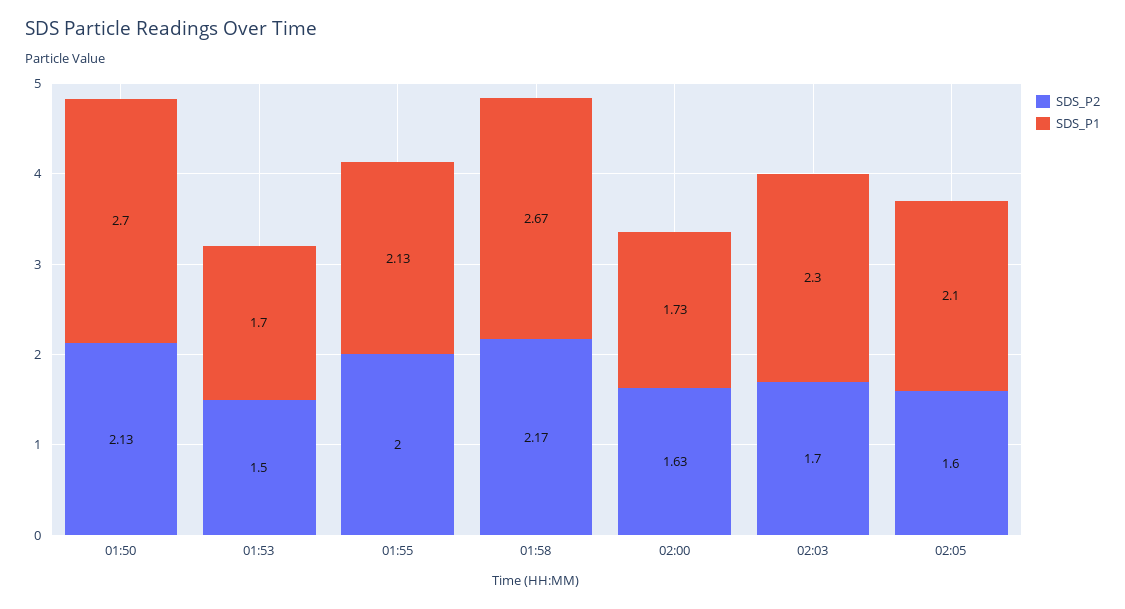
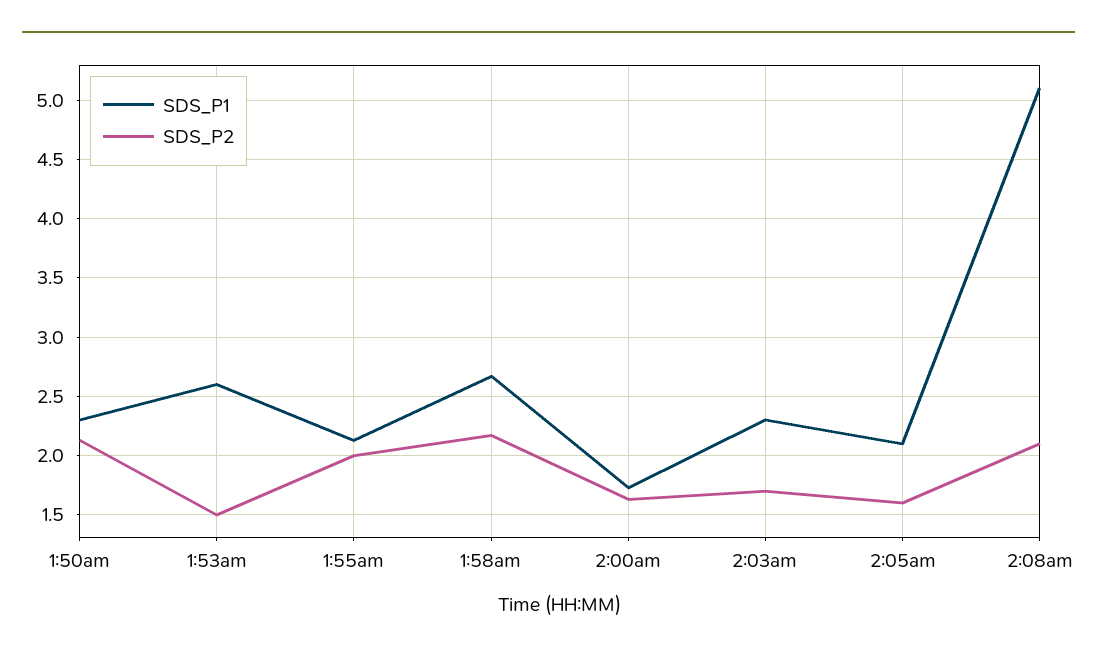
SDS_P1, 01:50: 2.7 -> 2.3
SDS_P1, 01:53: 1.7 -> 2.6
SDS_P1, 2:08am: none -> 5.1
SDS_P2, 2:08am: none -> 2.1

